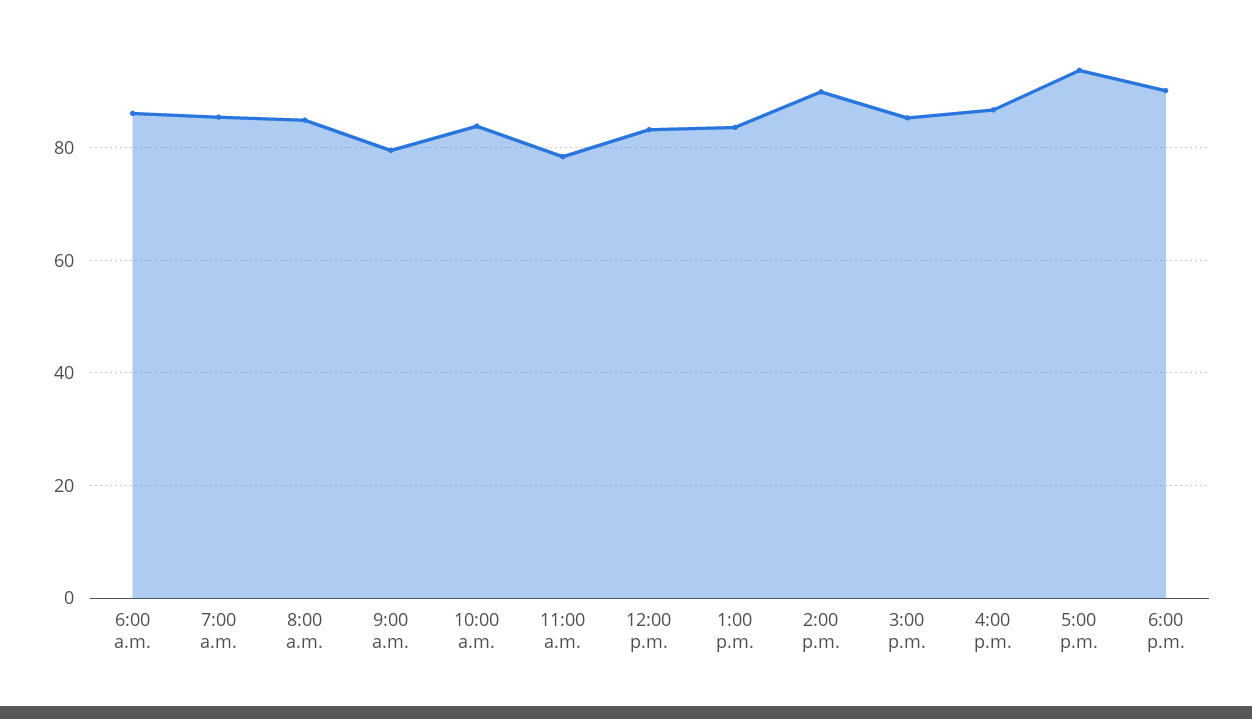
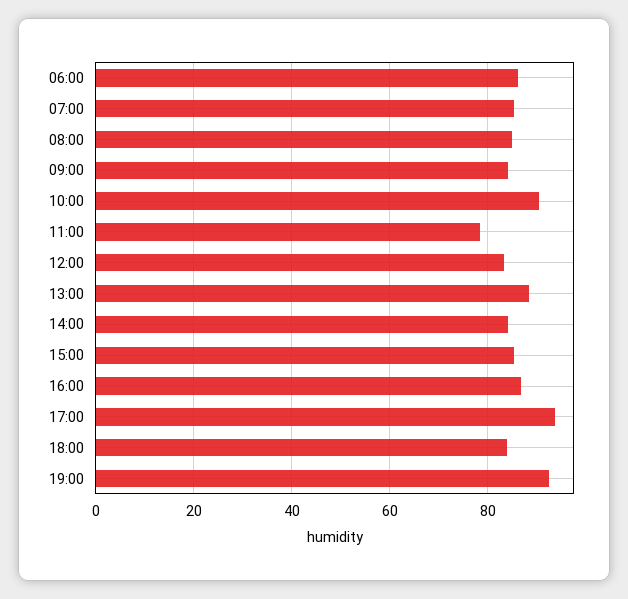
9:00 a.m.: 80 -> 84
10:00 a.m.: 84 -> 90
1:00 p.m.: 84 -> 88
2:00 p.m.: 90 -> 84
6:00 p.m.: 90 -> 84
19:00: none -> 92

